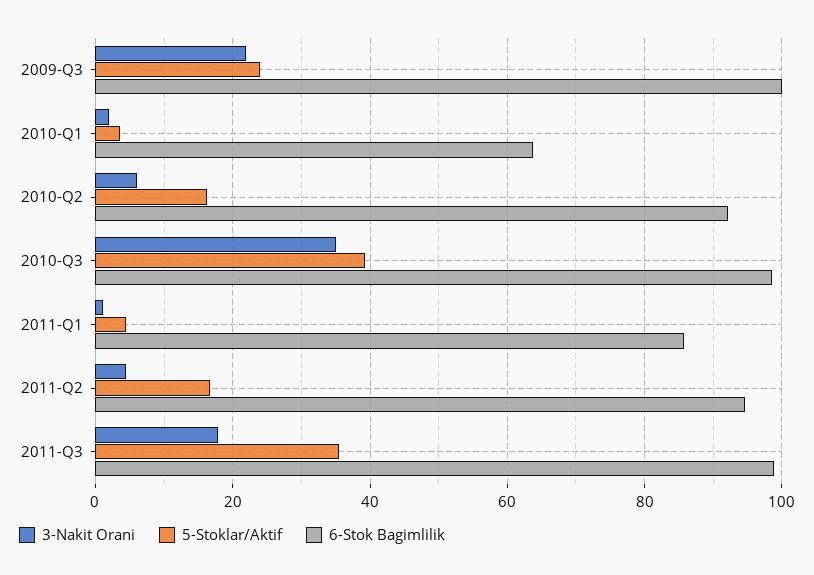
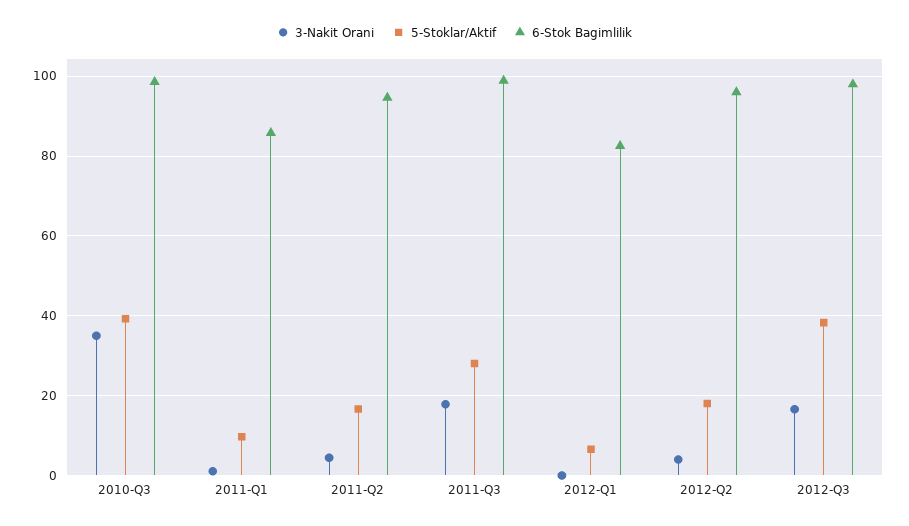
3-Nakit Orani, 2009-Q3: 22 -> none
5-Stoklar/Aktif, 2009-Q3: 24 -> none
6-Stok Bagimlilik, 2009-Q3: 100 -> none
3-Nakit Orani, 2010-Q1: 2 -> none
5-Stoklar/Aktif, 2010-Q1: 4 -> none
6-Stok Bagimlilik, 2010-Q1: 64 -> none
3-Nakit Orani, 2010-Q2: 6 -> none
5-Stoklar/Aktif, 2010-Q2: 16 -> none
6-Stok Bagimlilik, 2010-Q2: 92 -> none
5-Stoklar/Aktif, 2011-Q1: 4 -> 10
5-Stoklar/Aktif, 2011-Q3: 36 -> 28
3-Nakit Orani, 2012-Q1: none -> 0
5-Stoklar/Aktif, 2012-Q1: none -> 6
6-Stok Bagimlilik, 2012-Q1: none -> 82
3-Nakit Orani, 2012-Q2: none -> 4
5-Stoklar/Aktif, 2012-Q2: none -> 18
6-Stok Bagimlilik, 2012-Q2: none -> 96
3-Nakit Orani, 2012-Q3: none -> 16
5-Stoklar/Aktif, 2012-Q3: none -> 38
6-Stok Bagimlilik, 2012-Q3: none -> 98

